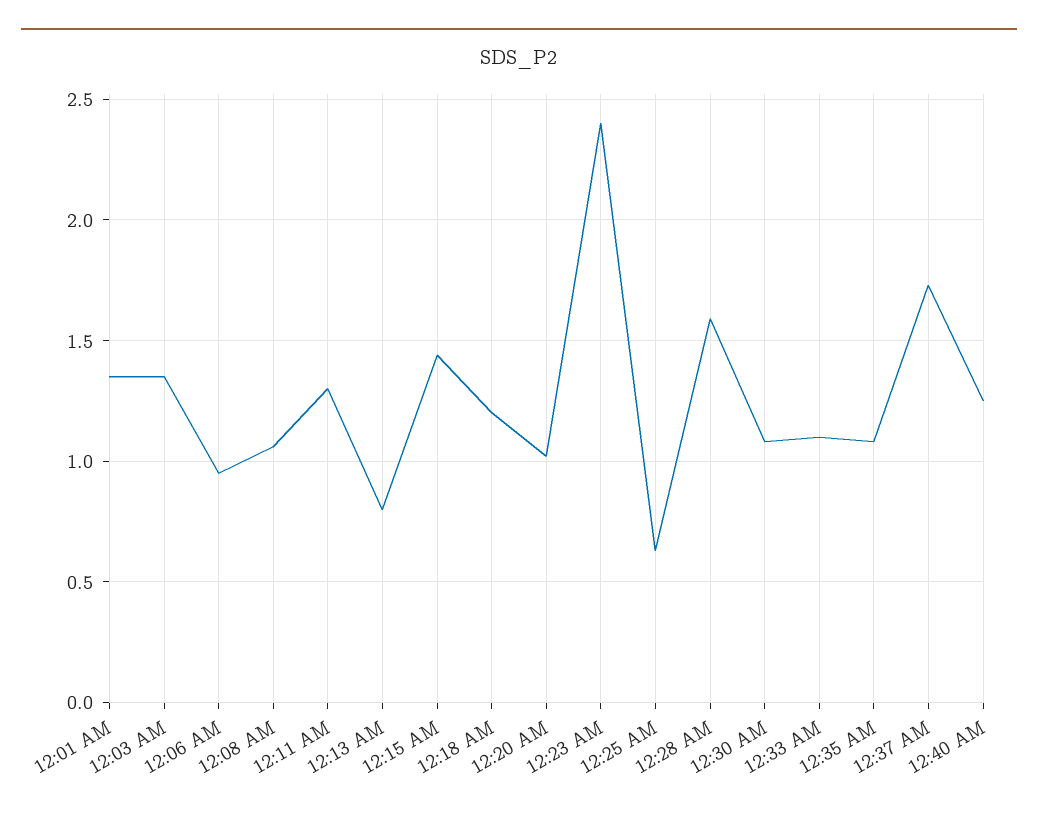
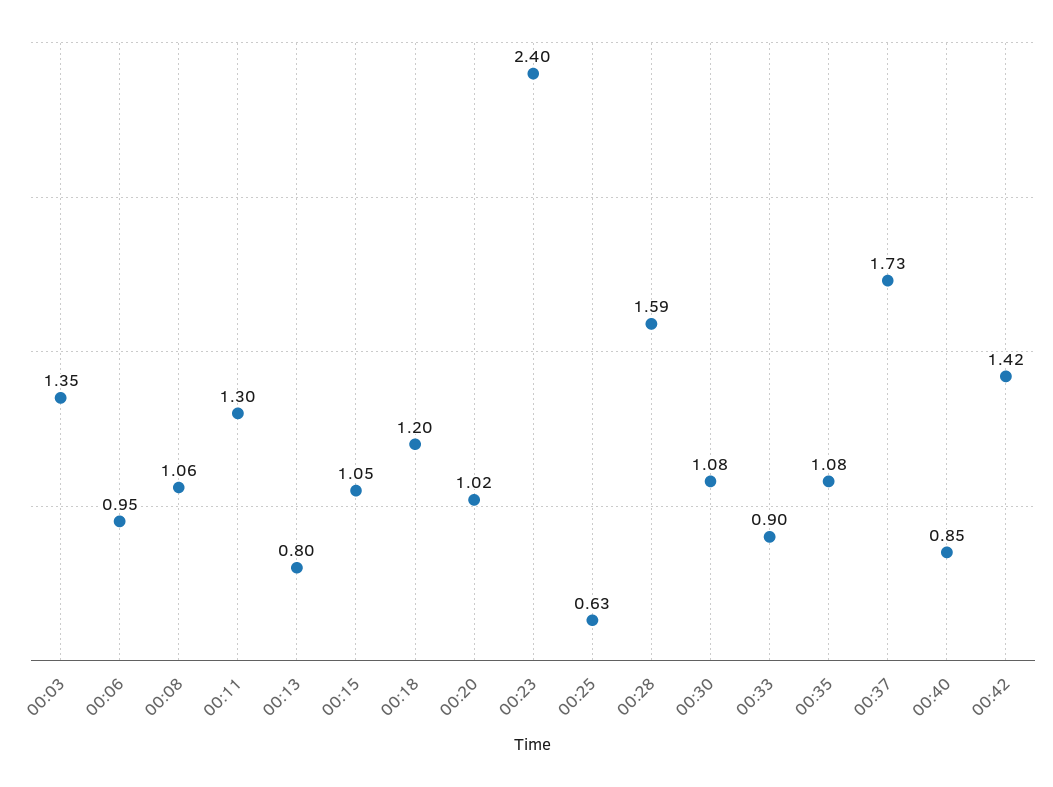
12:01 AM: 1.35 -> none
12:15 AM: 1.45 -> 1.05
12:33 AM: 1.1 -> 0.9
12:40 AM: 1.25 -> 0.85
00:42: none -> 1.42

